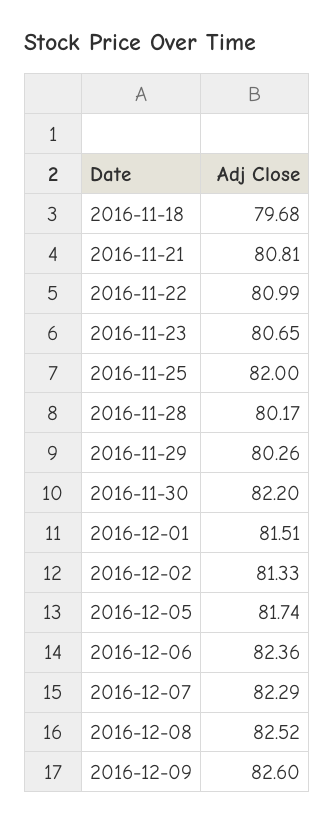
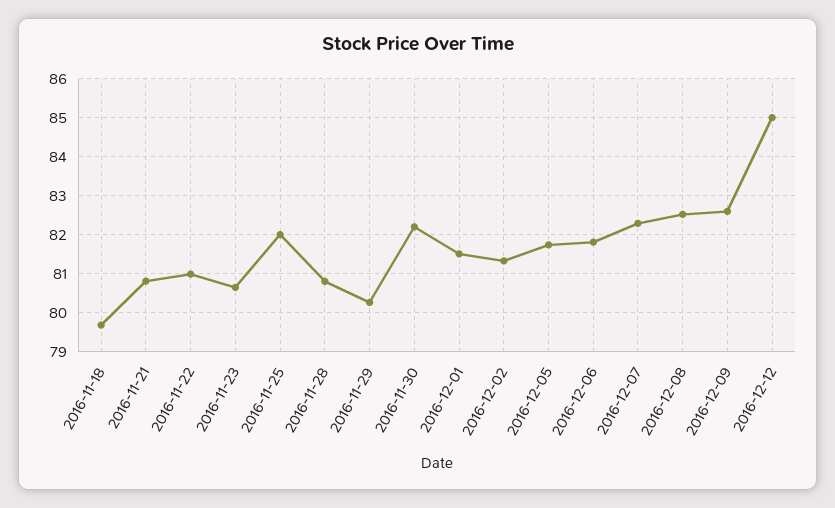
2016-11-28: 80.17 -> 80.8
2016-12-06: 82.36 -> 81.8
2016-12-12: none -> 85

